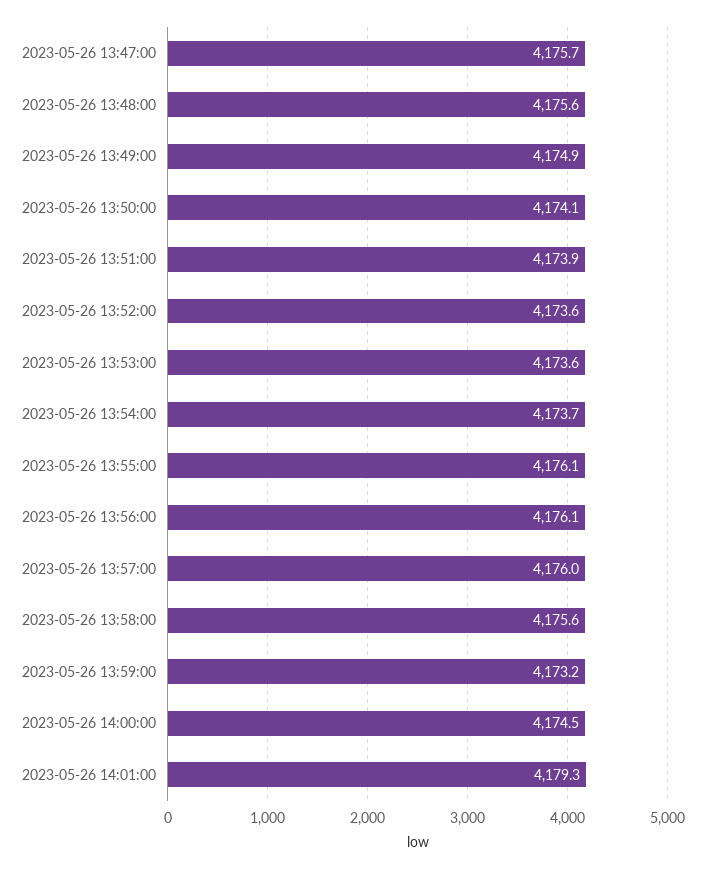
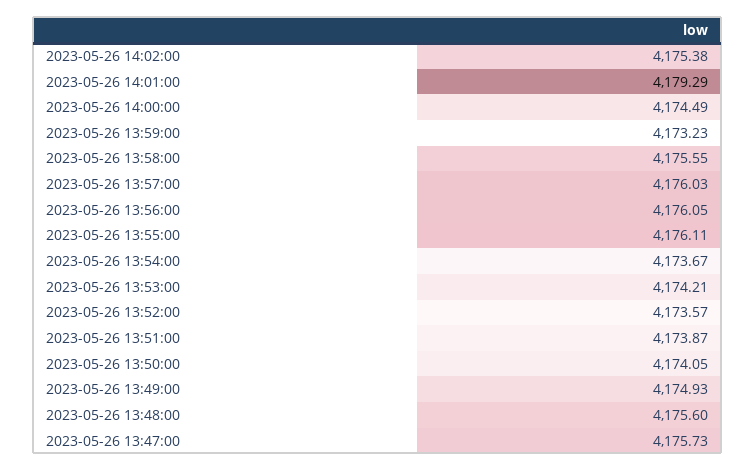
2023-05-26 13:53:00: 4173.6 -> 4174.21
2023-05-26 14:02:00: none -> 4175.38

